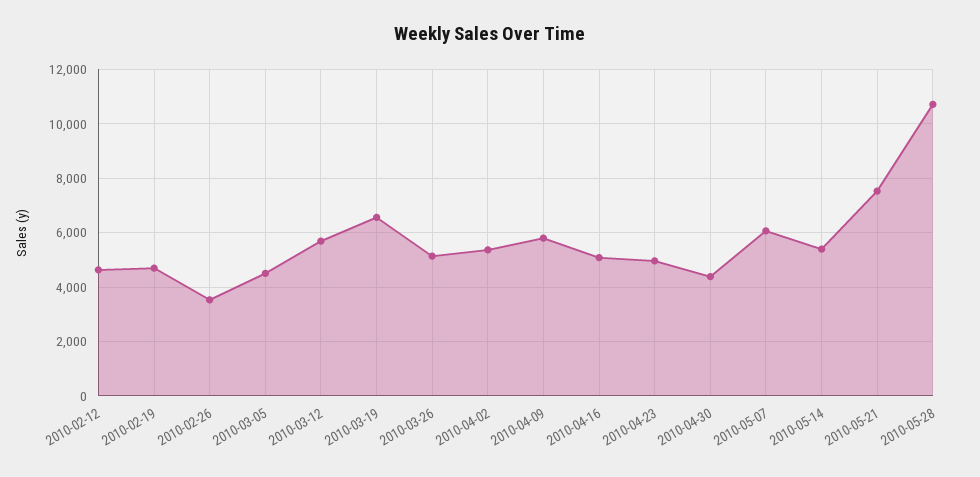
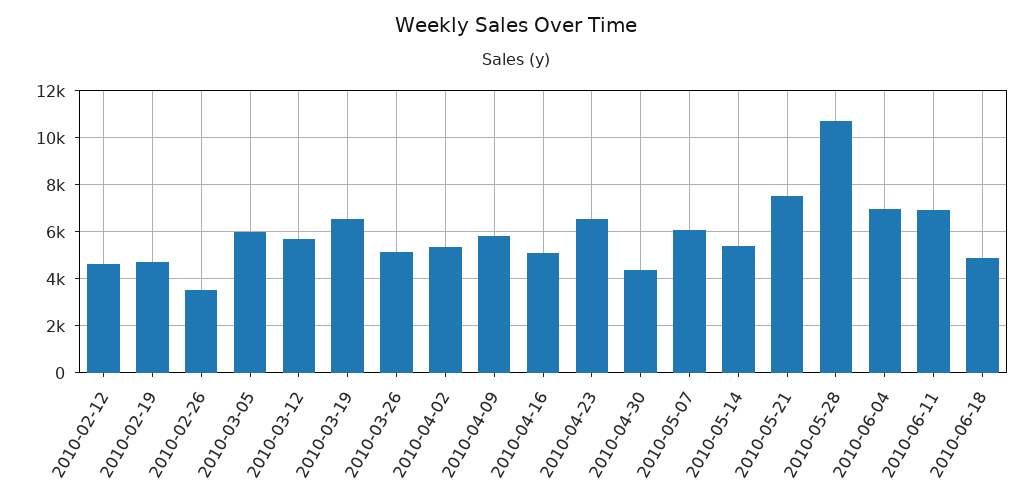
2010-03-05: 4500 -> 6000
2010-04-23: 5000 -> 6500
2010-06-04: none -> 7000
2010-06-11: none -> 7000
2010-06-18: none -> 5000

